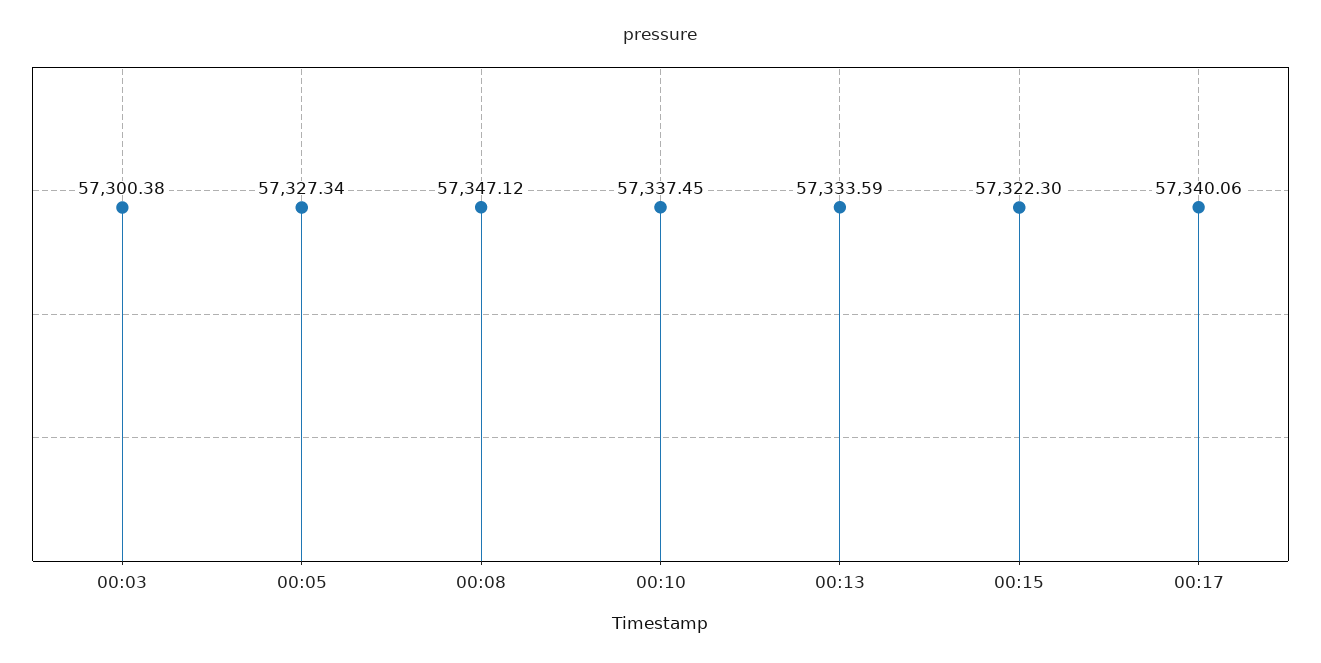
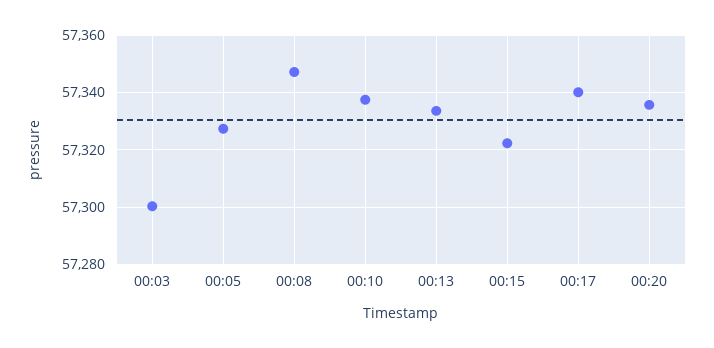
00:20: none -> 57335

